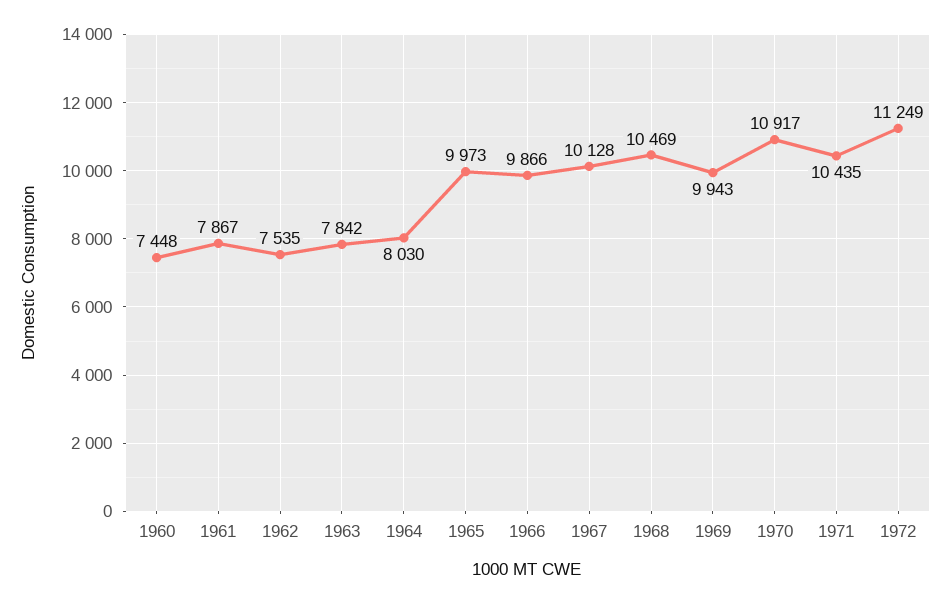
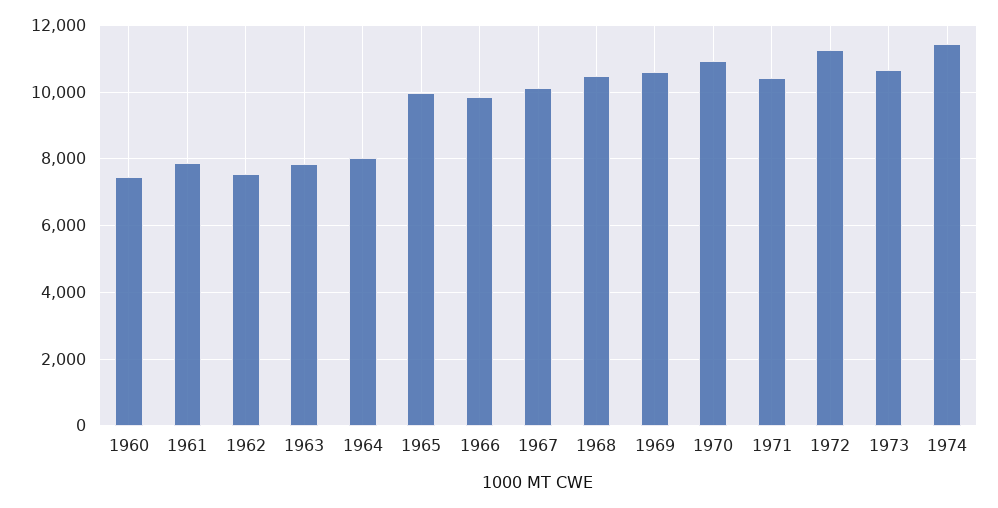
1969: 9943 -> 10600
1973: none -> 10600
1974: none -> 11400

